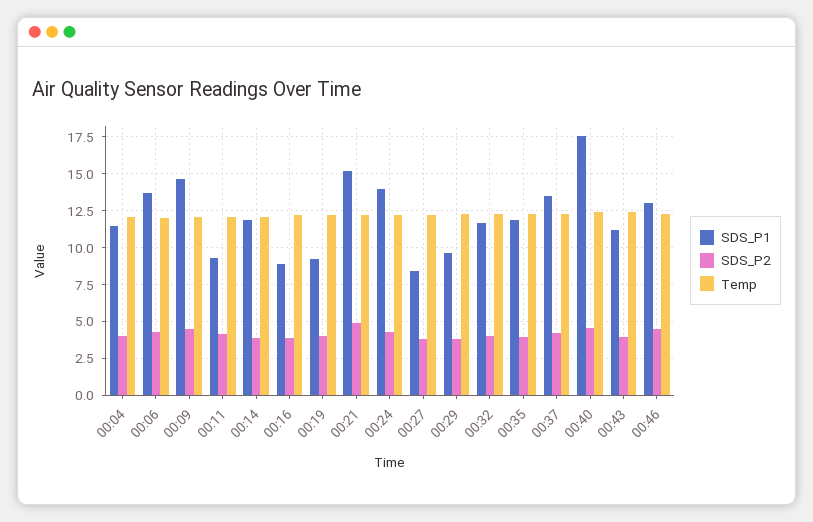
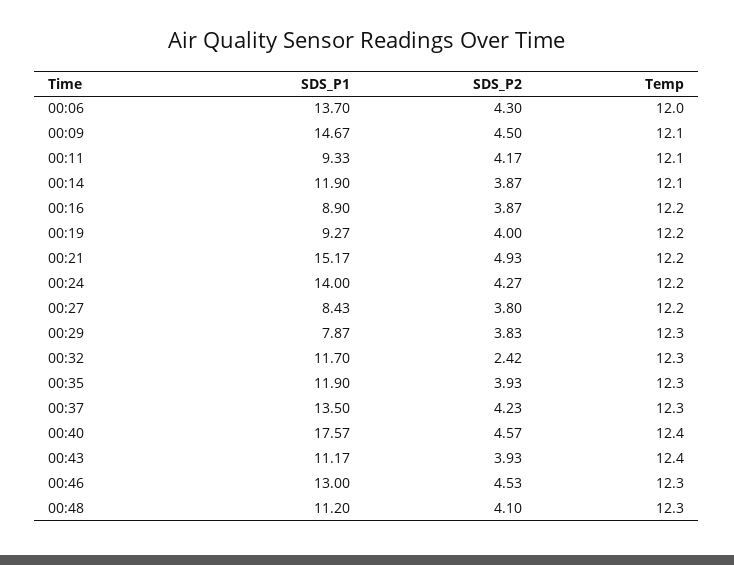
SDS_P1, 00:04: 11.5 -> none
SDS_P2, 00:04: 4 -> none
Temp, 00:04: 12 -> none
SDS_P1, 00:29: 9.5 -> 7.87
SDS_P2, 00:32: 4 -> 2.42
SDS_P1, 00:48: none -> 11.2
SDS_P2, 00:48: none -> 4.1
Temp, 00:48: none -> 12.3

